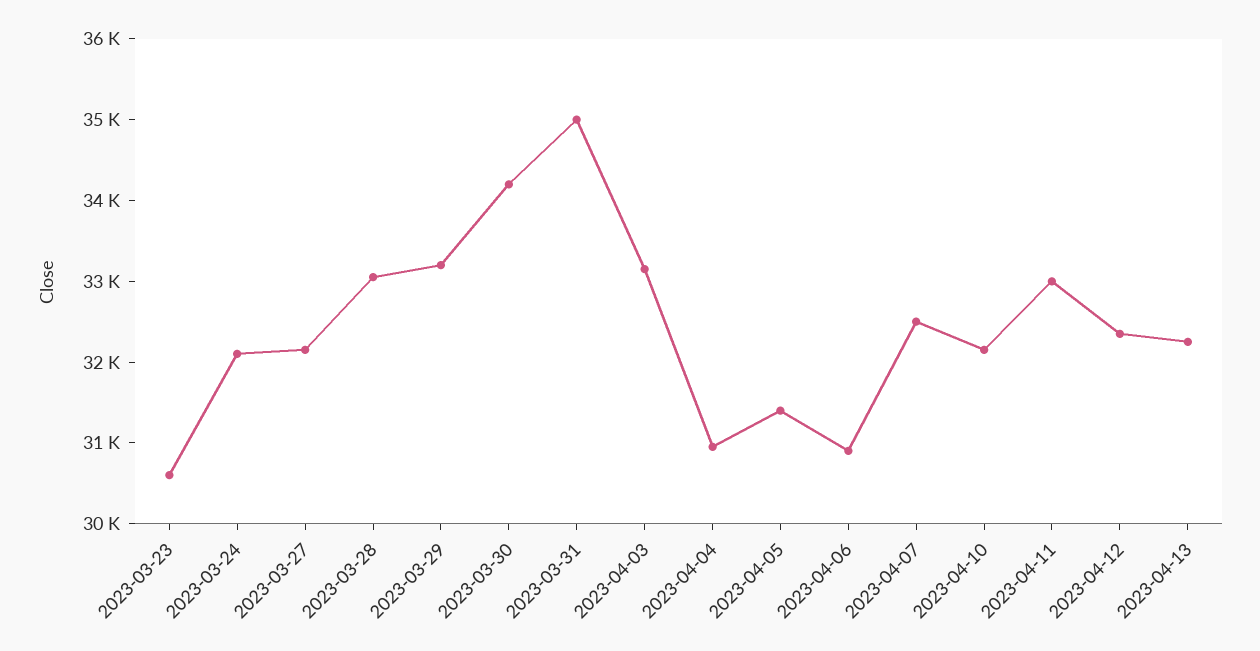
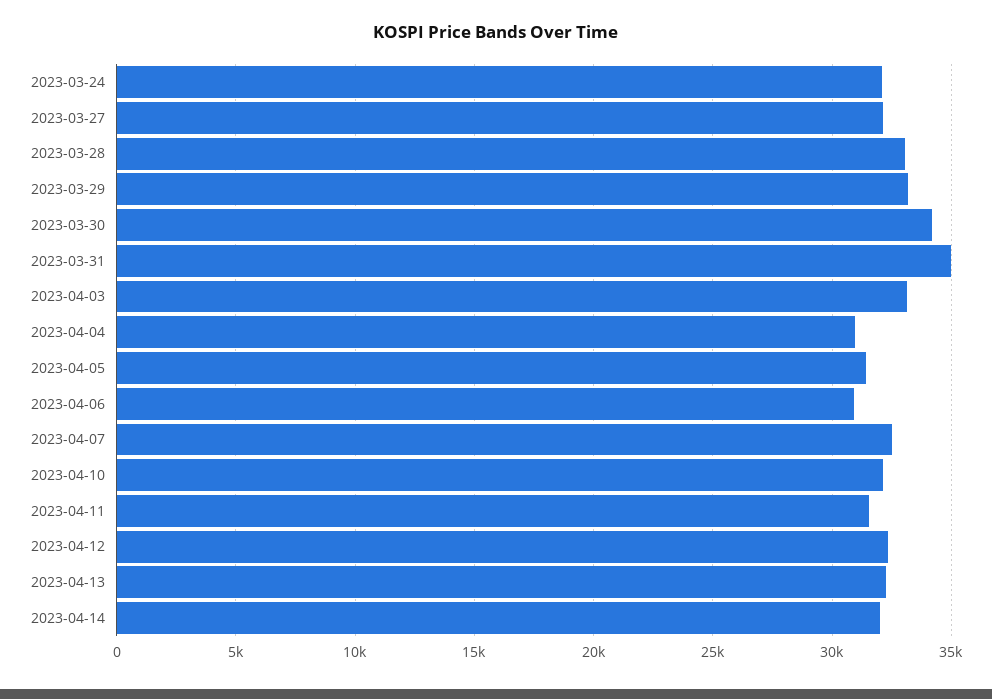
2023-03-23: 30600 -> none
2023-04-11: 33000 -> 31500
2023-04-14: none -> 32000

